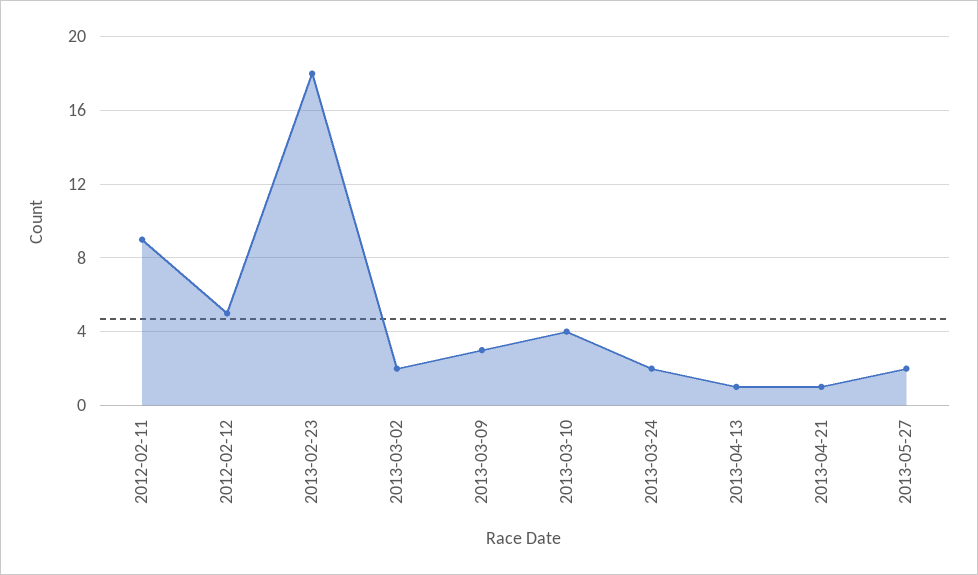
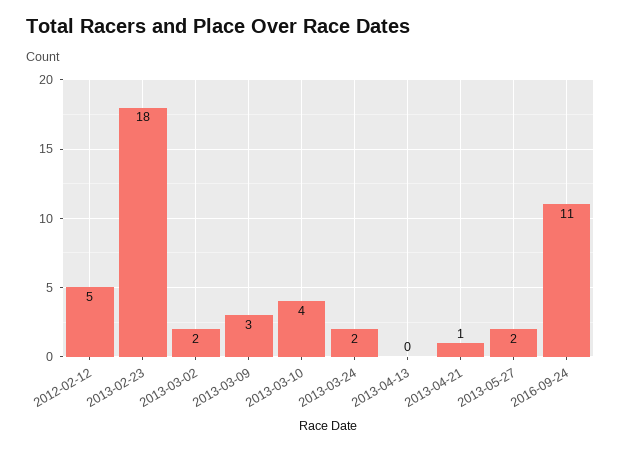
2012-02-11: 9 -> none
2013-04-13: 1 -> 0
2016-09-24: none -> 11

